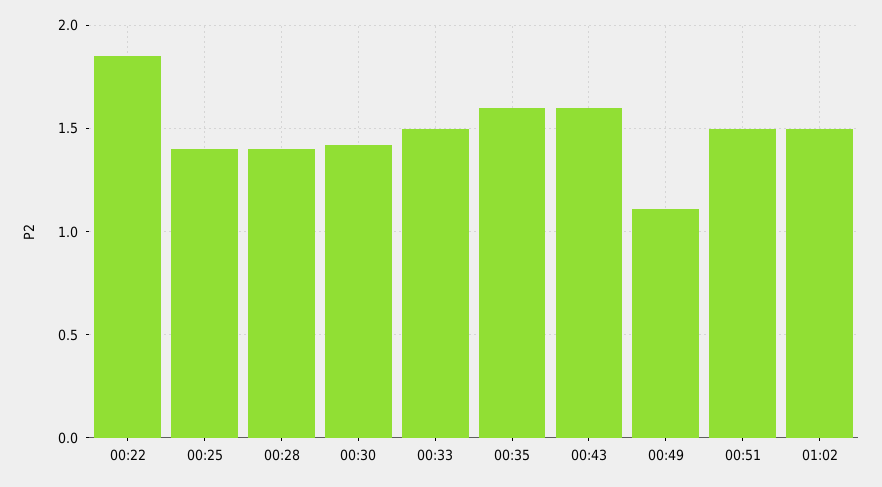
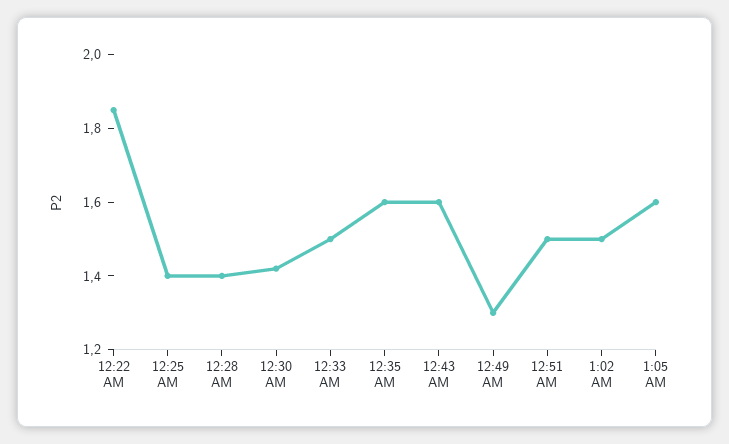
00:49: 1.1 -> 1.3
1:05 AM: none -> 1.6

